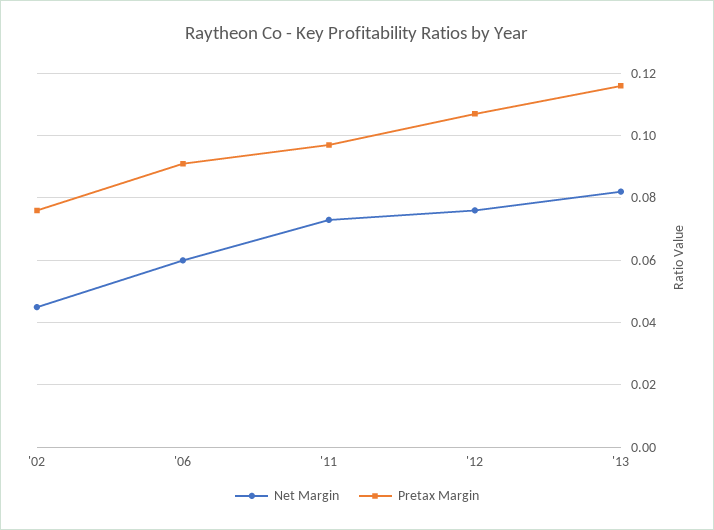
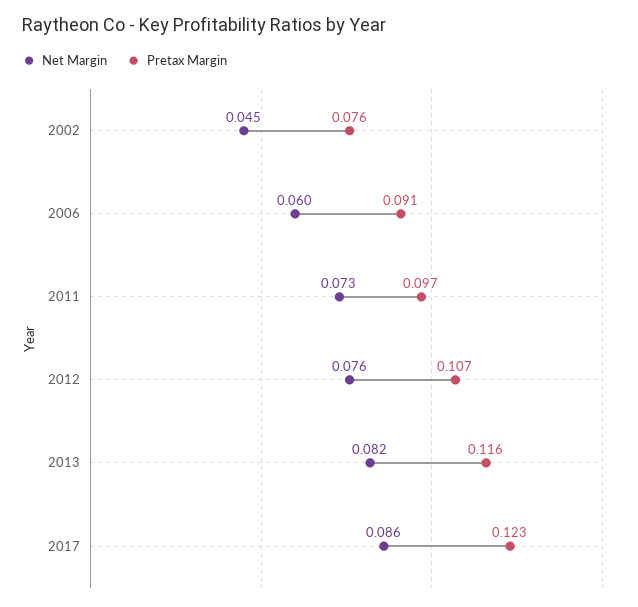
Net Margin, 2017: none -> 0.086
Pretax Margin, 2017: none -> 0.123

